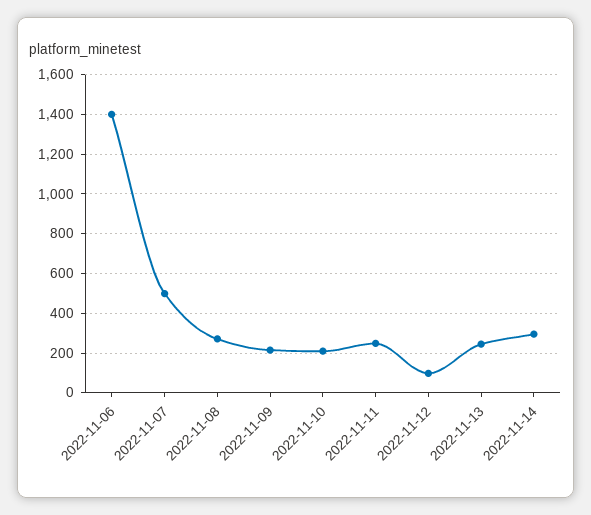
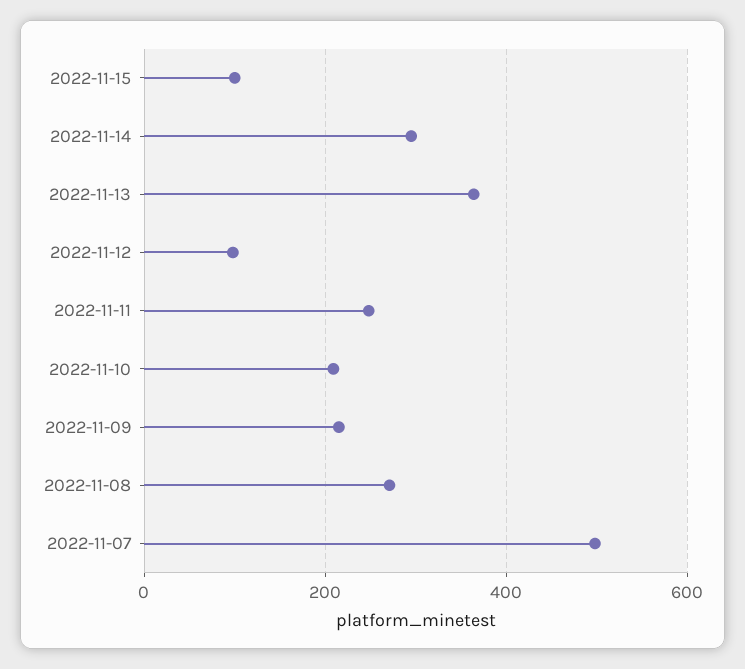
2022-11-06: 1400 -> none
2022-11-13: 250 -> 360
2022-11-15: none -> 100

